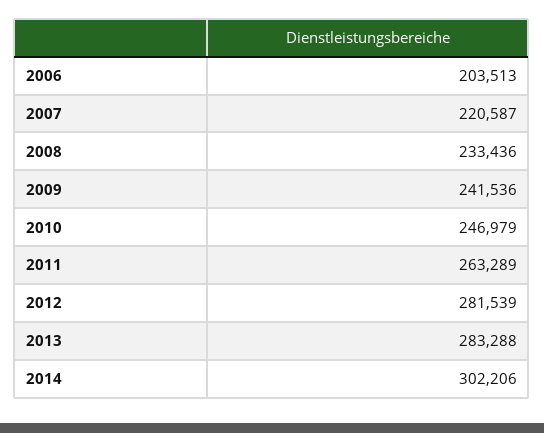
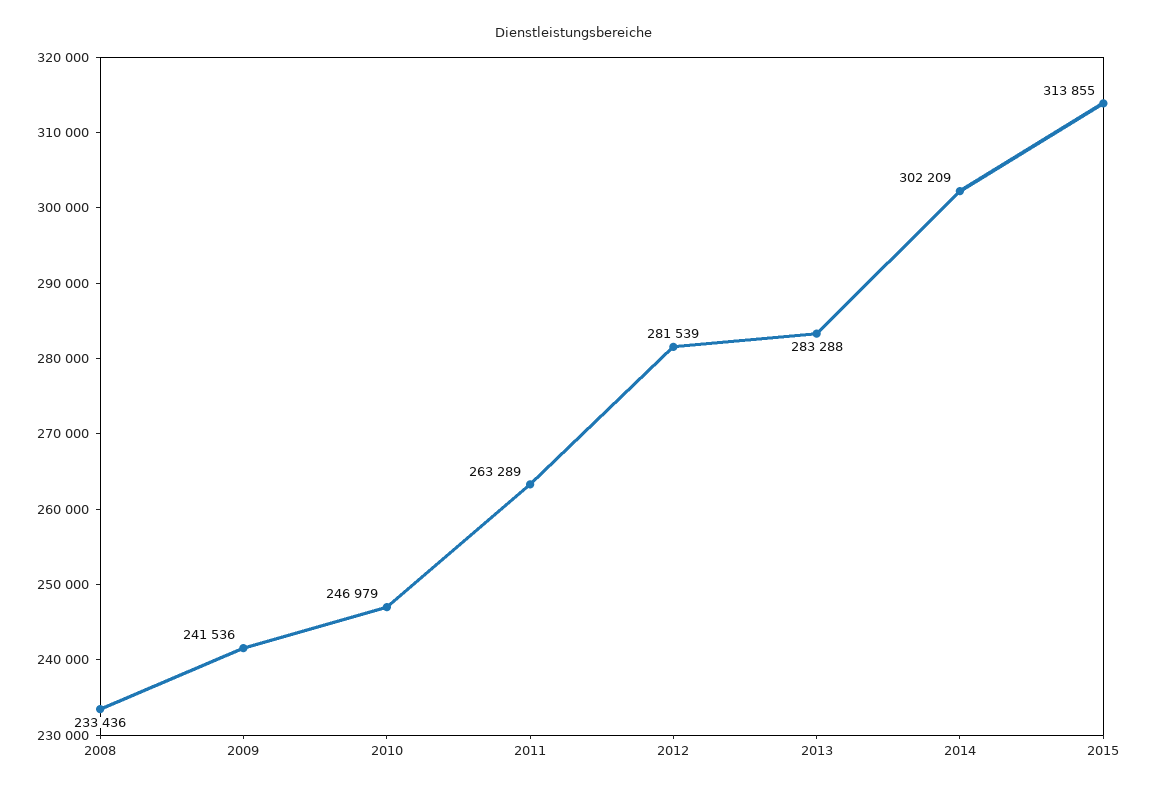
2006: 203513 -> none
2007: 220587 -> none
2014: 302206 -> 302209
2015: none -> 313855

